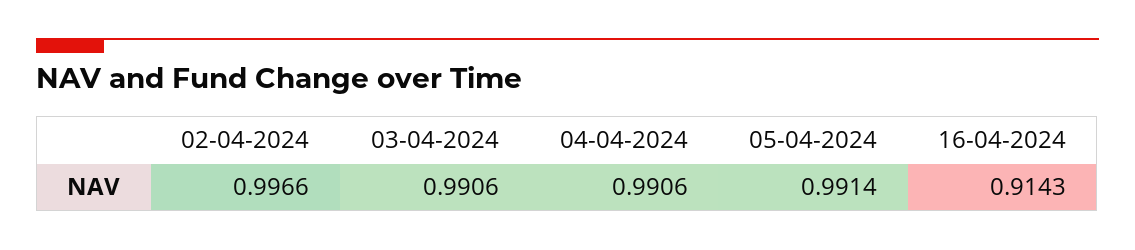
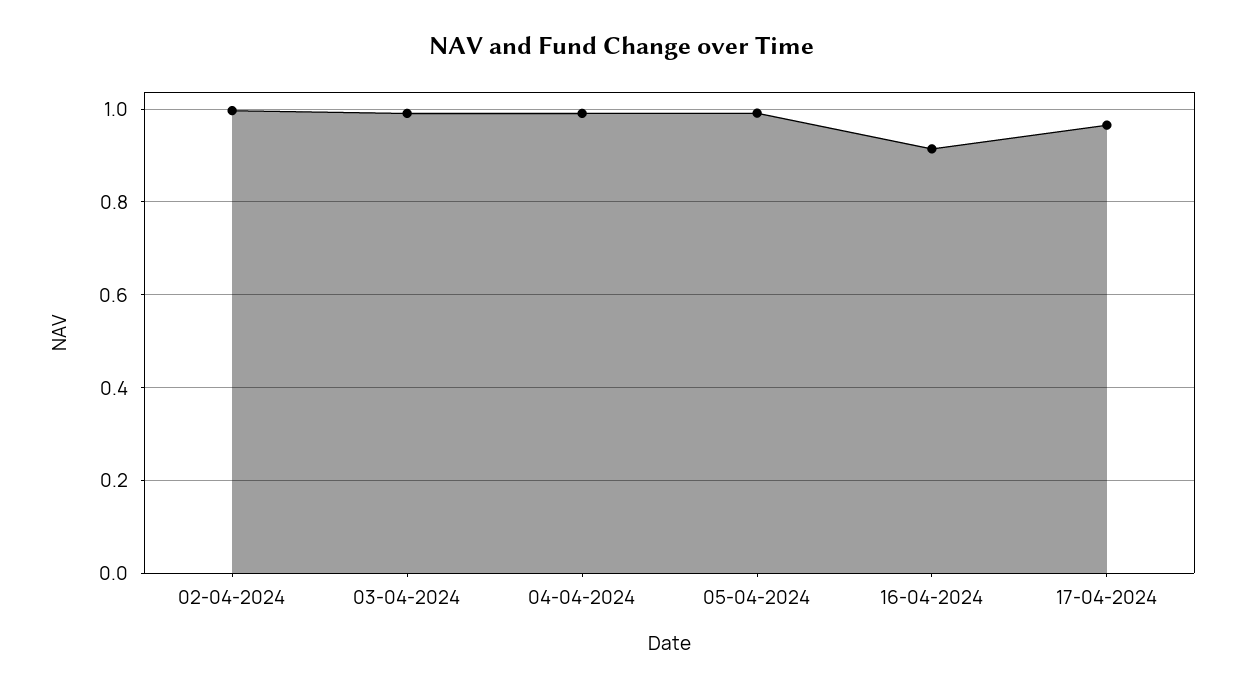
17-04-2024: none -> 0.96

